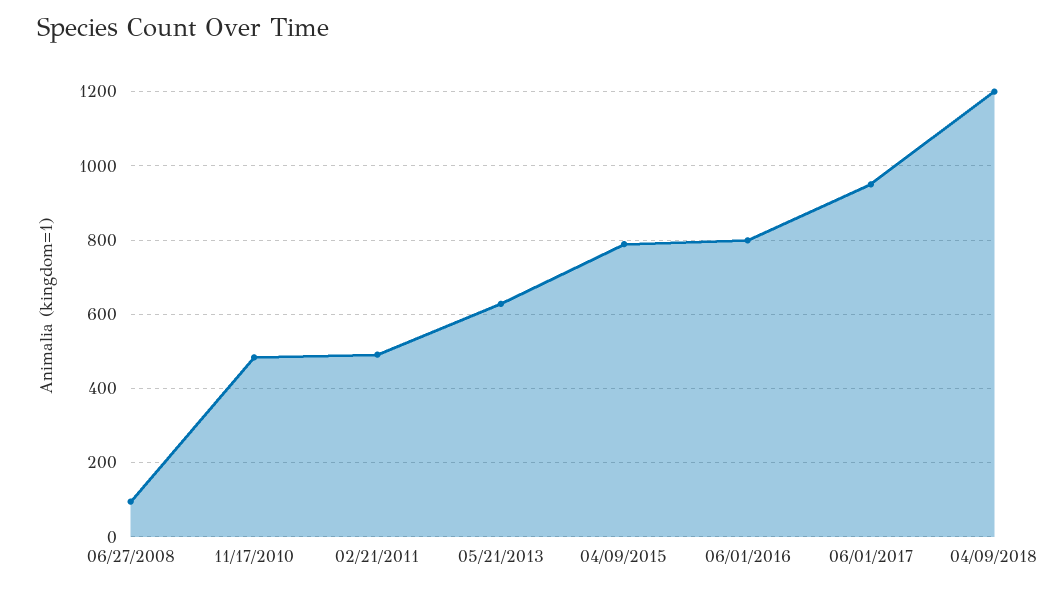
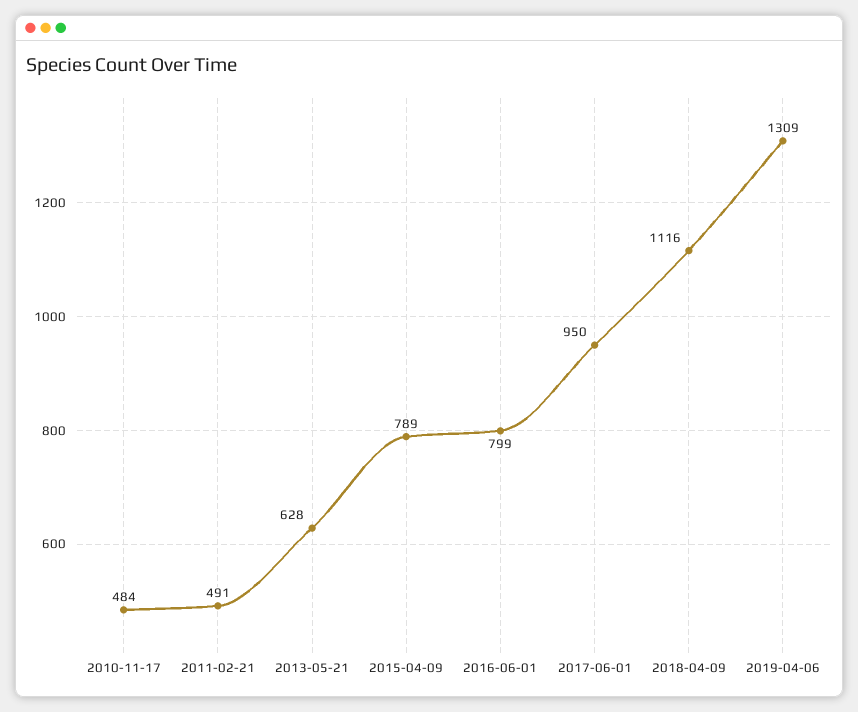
06/27/2008: 100 -> none
04/09/2018: 1200 -> 1116
2019-04-06: none -> 1309

